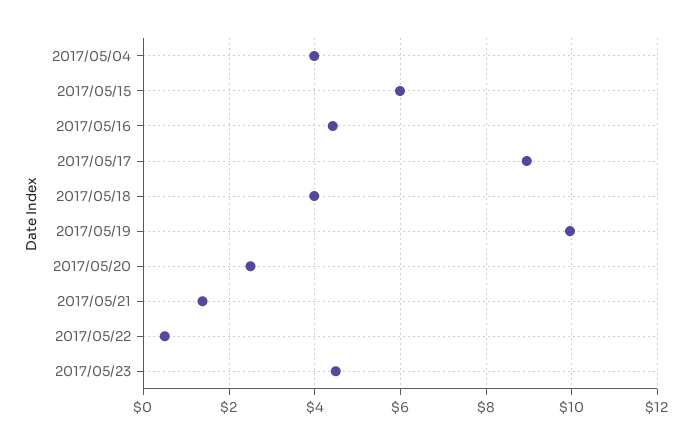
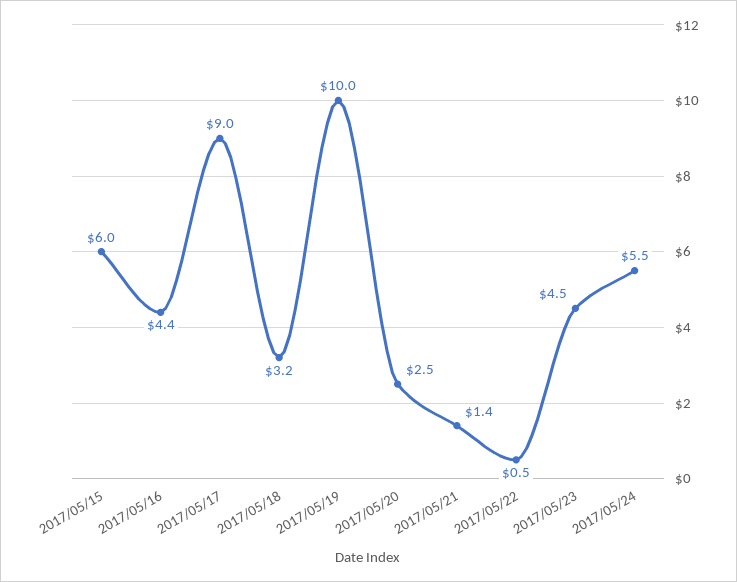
2017/05/04: 4 -> none
2017/05/18: 4 -> 3.2
2017/05/24: none -> 5.5

